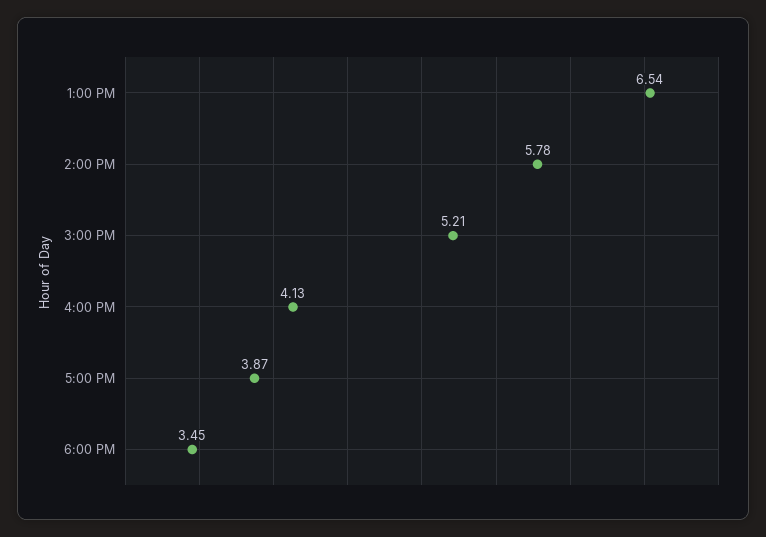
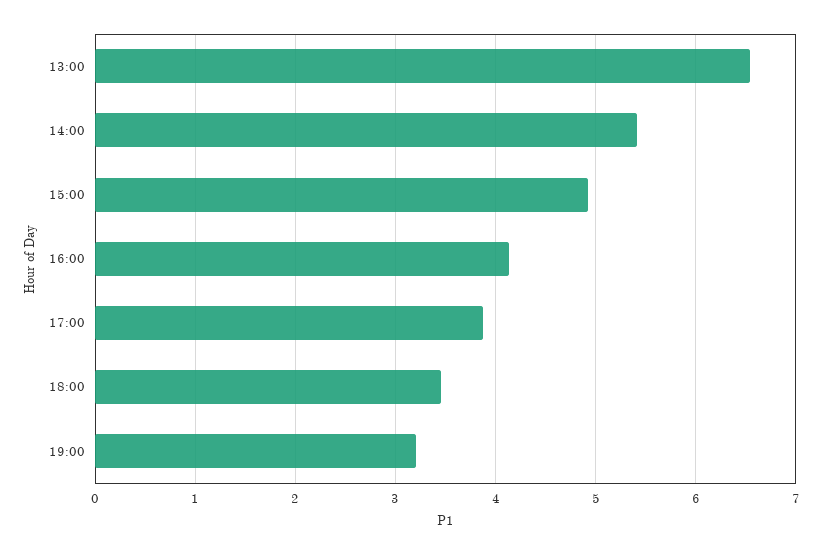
2:00 PM: 5.78 -> 5.4
3:00 PM: 5.21 -> 4.9
19:00: none -> 3.2

